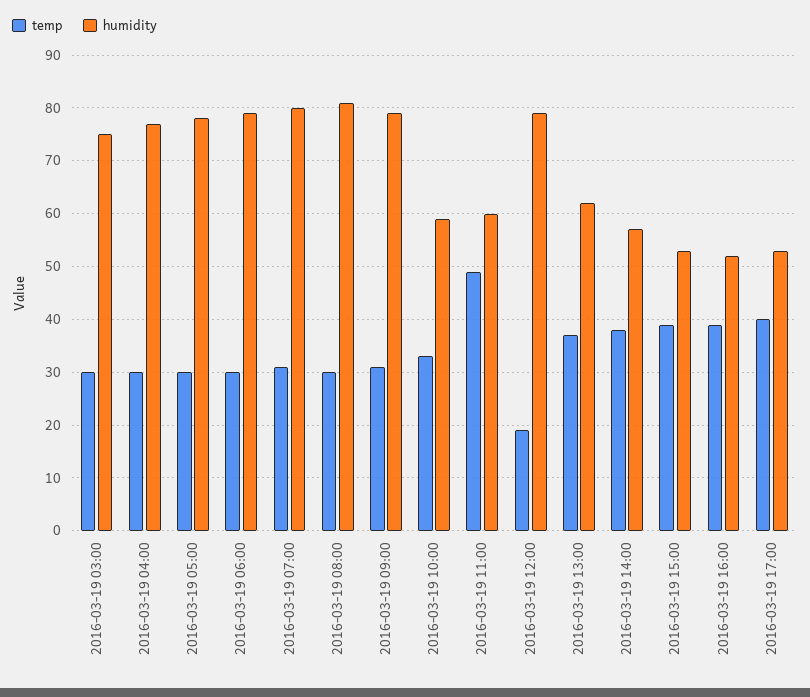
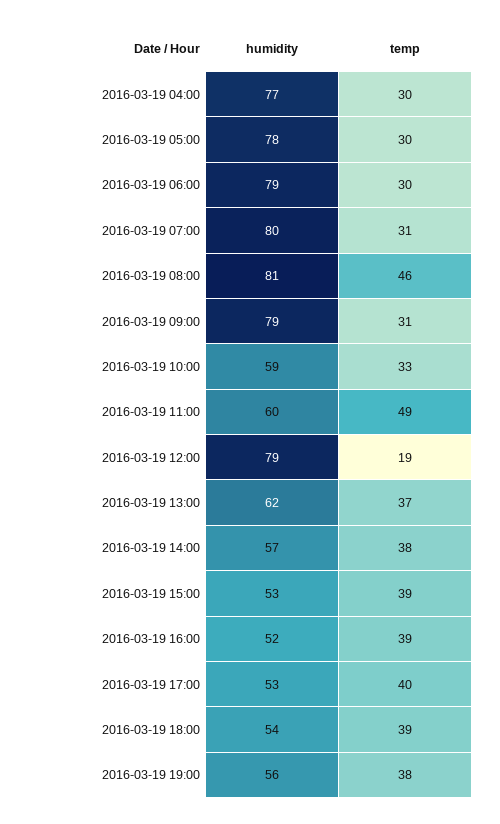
temp, 2016-03-19 03:00: 30 -> none
humidity, 2016-03-19 03:00: 75 -> none
temp, 2016-03-19 08:00: 30 -> 46
humidity, 2016-03-19 18:00: none -> 54
temp, 2016-03-19 18:00: none -> 39
humidity, 2016-03-19 19:00: none -> 56
temp, 2016-03-19 19:00: none -> 38

